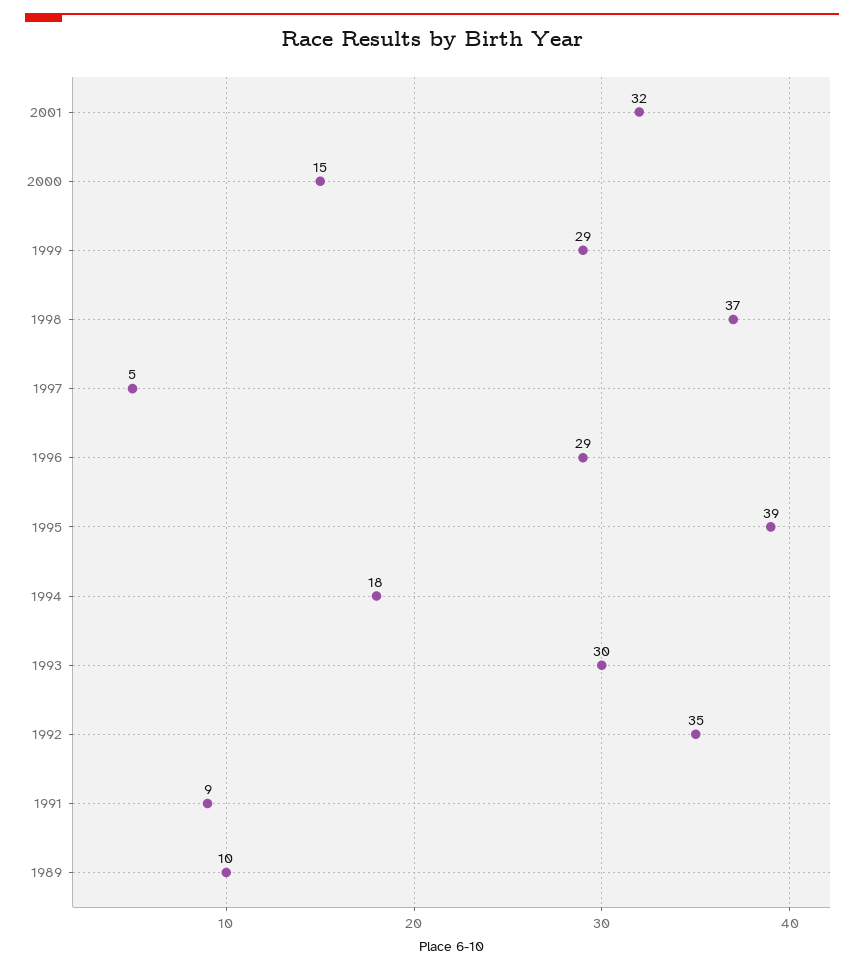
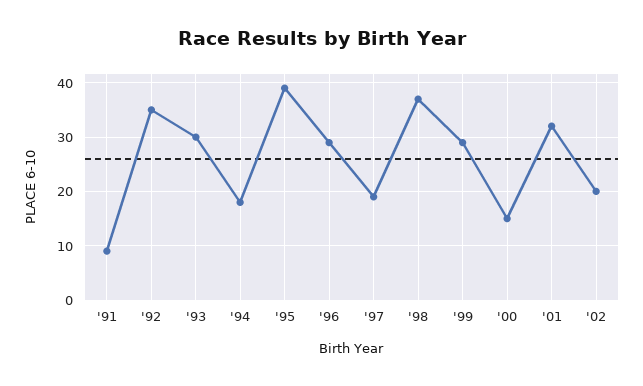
1997: 5 -> 20
1989: 10 -> none
'02: none -> 20

